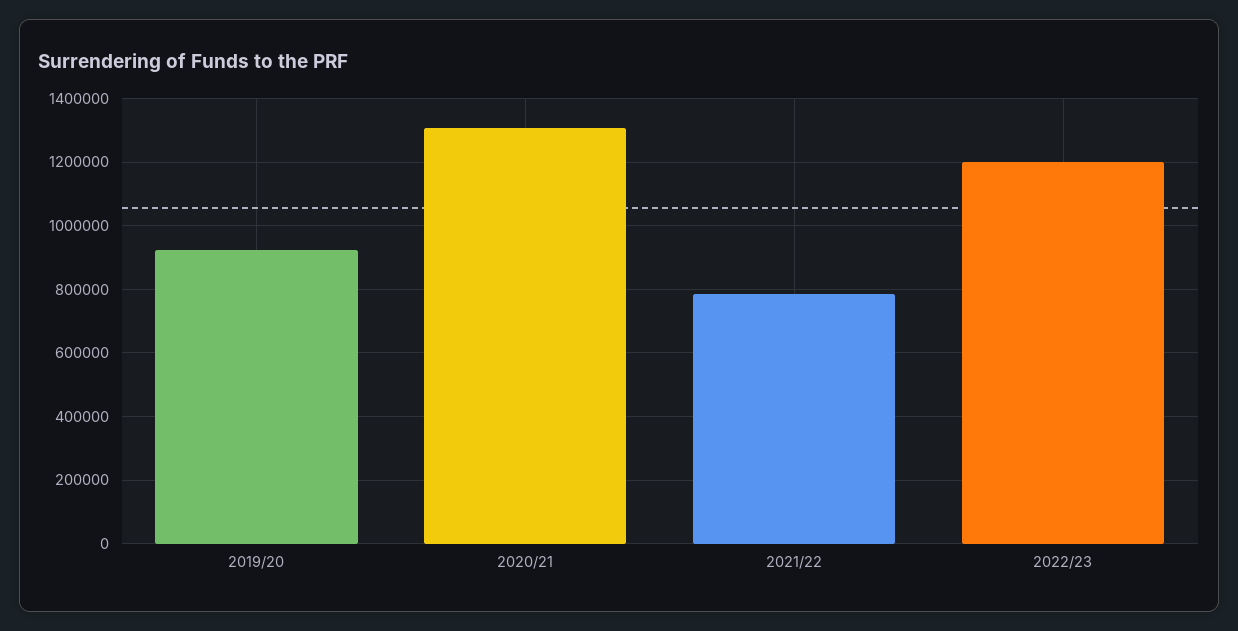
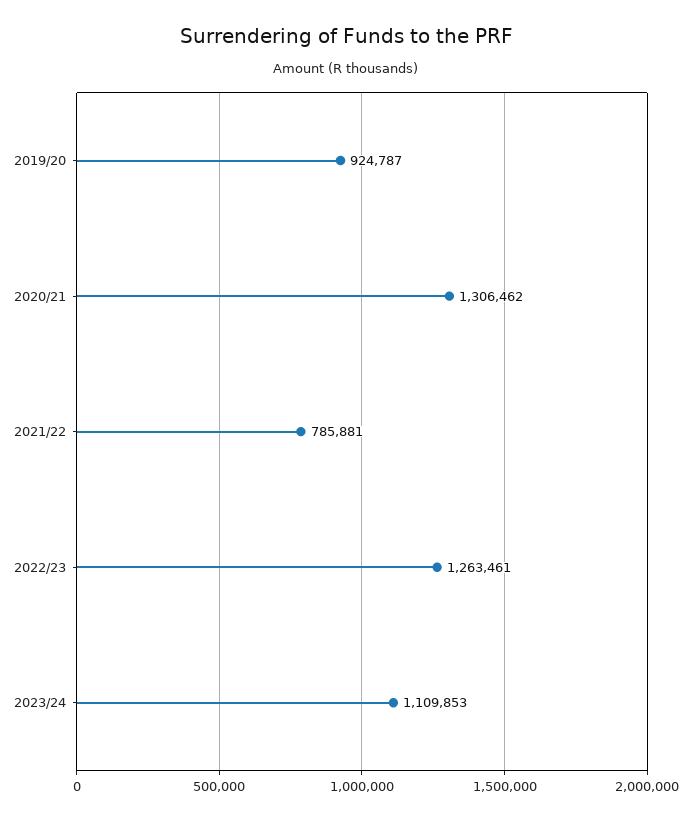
2022/23: 1200000 -> 1263461
2023/24: none -> 1109853

